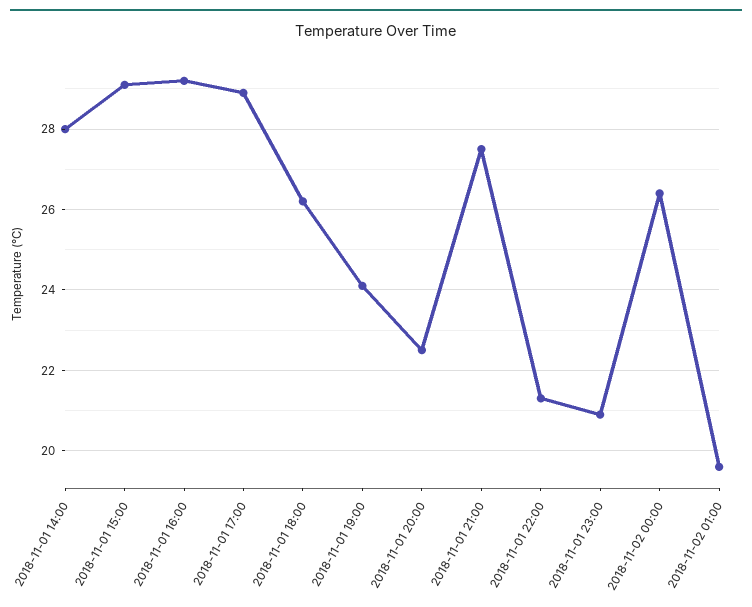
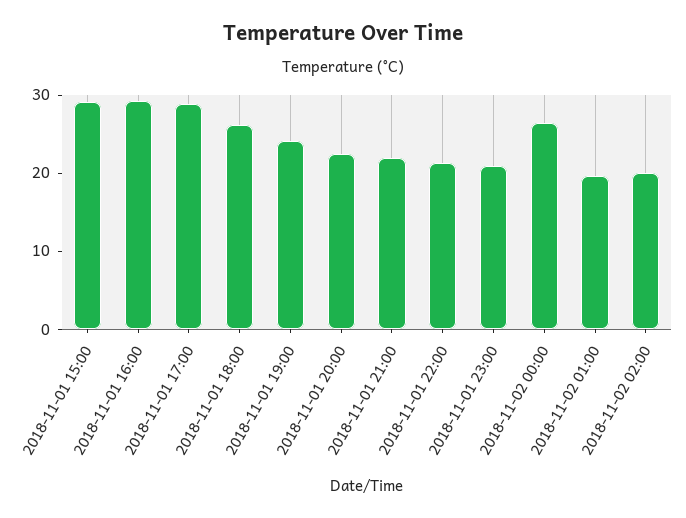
2018-11-01 14:00: 28 -> none
2018-11-01 21:00: 27.5 -> 22
2018-11-02 02:00: none -> 20

